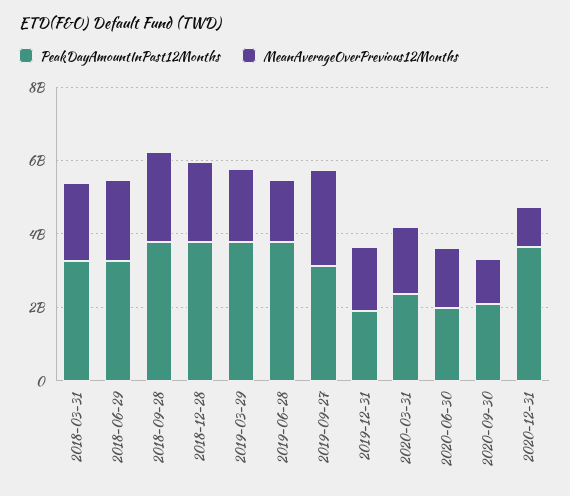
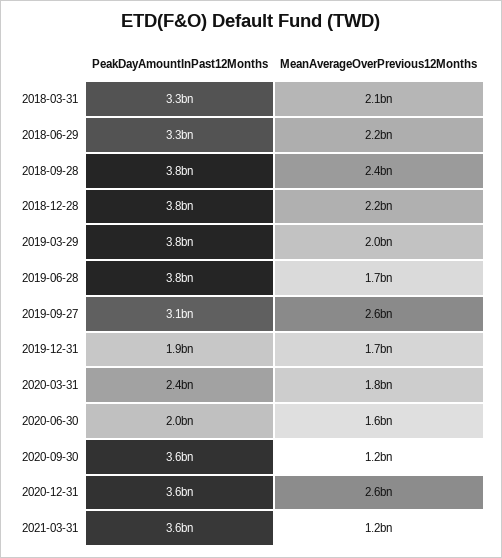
PeakDayAmountInPast12Months, 2020-09-30: 2000000000 -> 3600000000
MeanAverageOverPrevious12Months, 2020-12-31: 1000000000 -> 2600000000
PeakDayAmountInPast12Months, 2021-03-31: none -> 3600000000
MeanAverageOverPrevious12Months, 2021-03-31: none -> 1200000000

